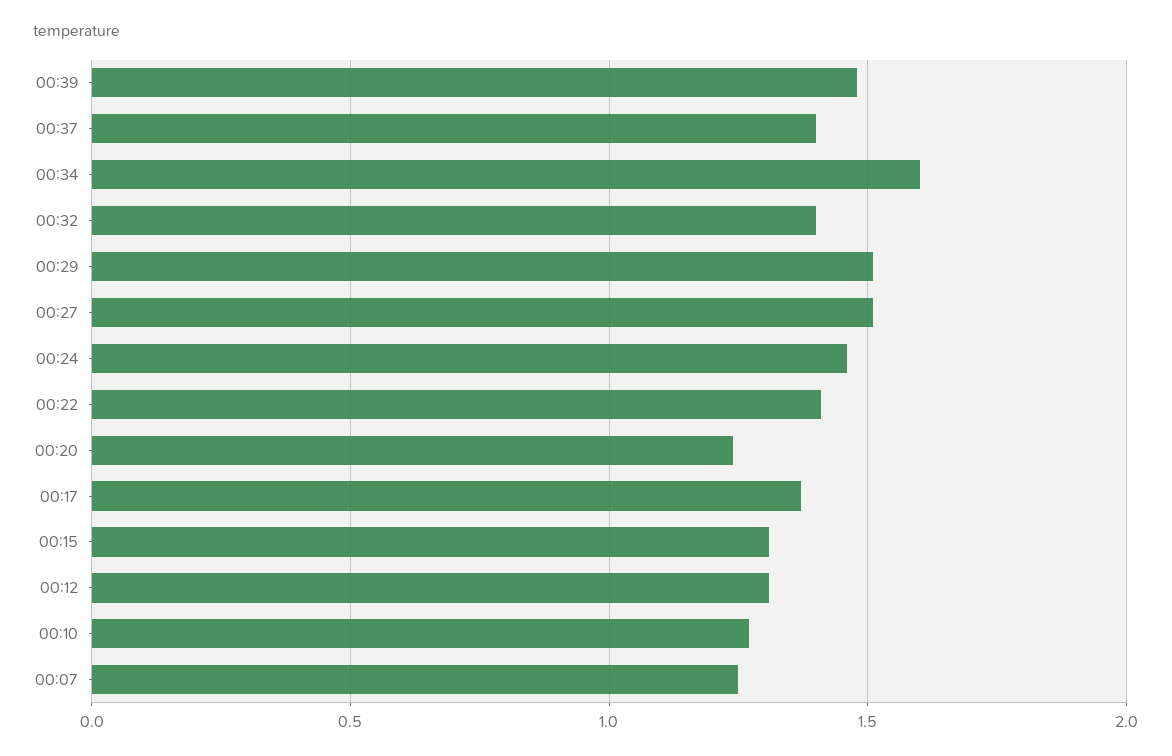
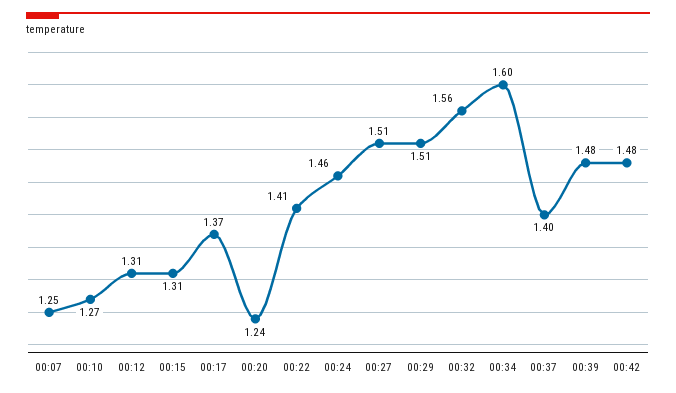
00:32: 1.4 -> 1.56
00:42: none -> 1.48

